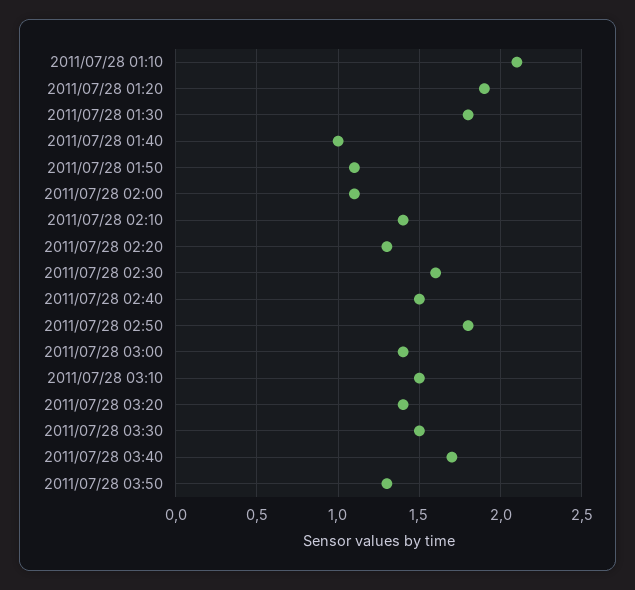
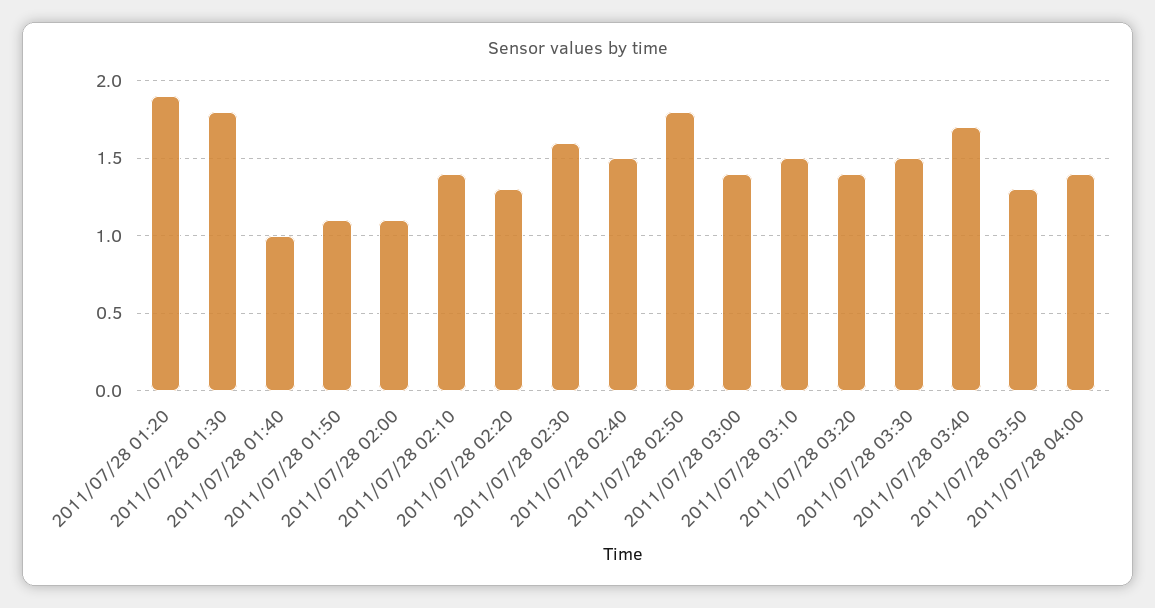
2011/07/28 01:10: 2.1 -> none
2011/07/28 04:00: none -> 1.4

